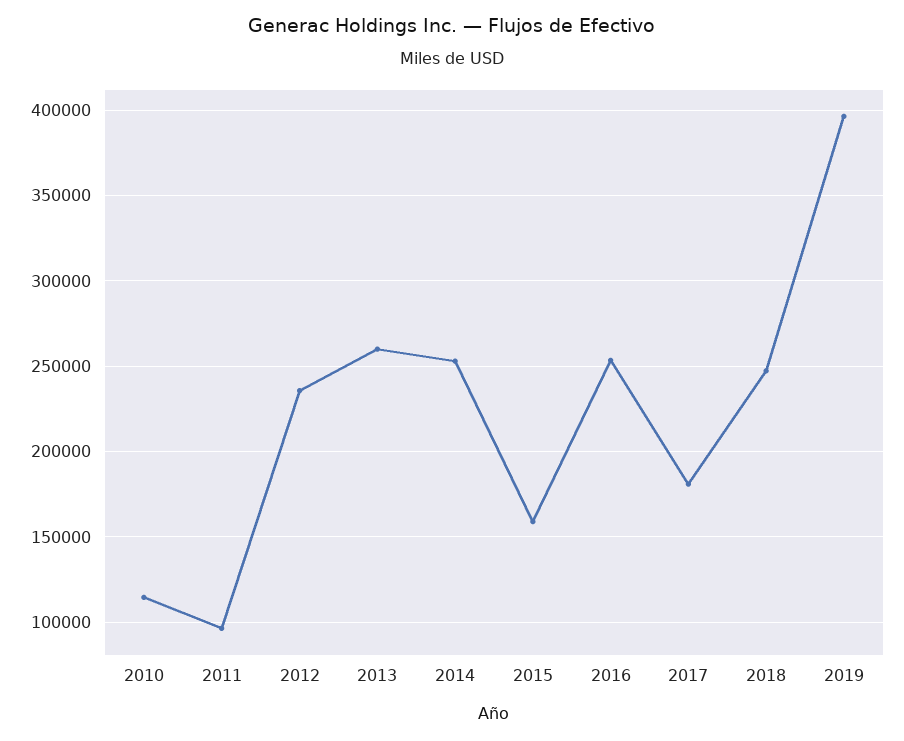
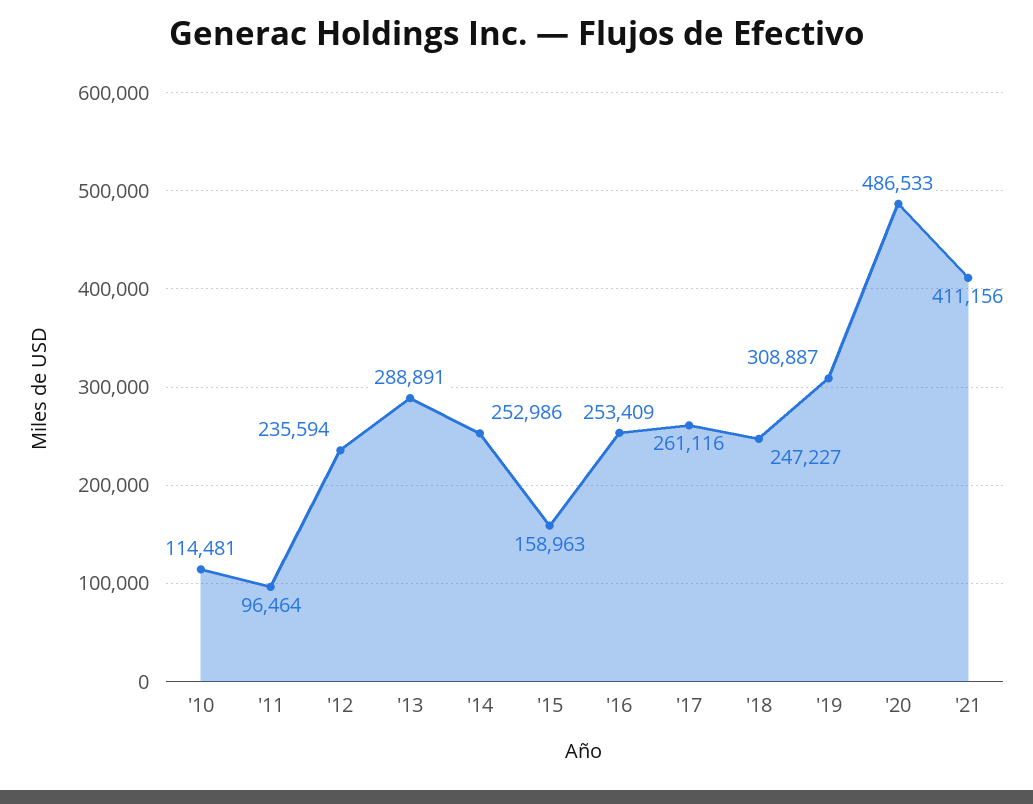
2013: 260000 -> 288891
2017: 180000 -> 261116
2019: 395000 -> 308887
'20: none -> 486533
'21: none -> 411156

